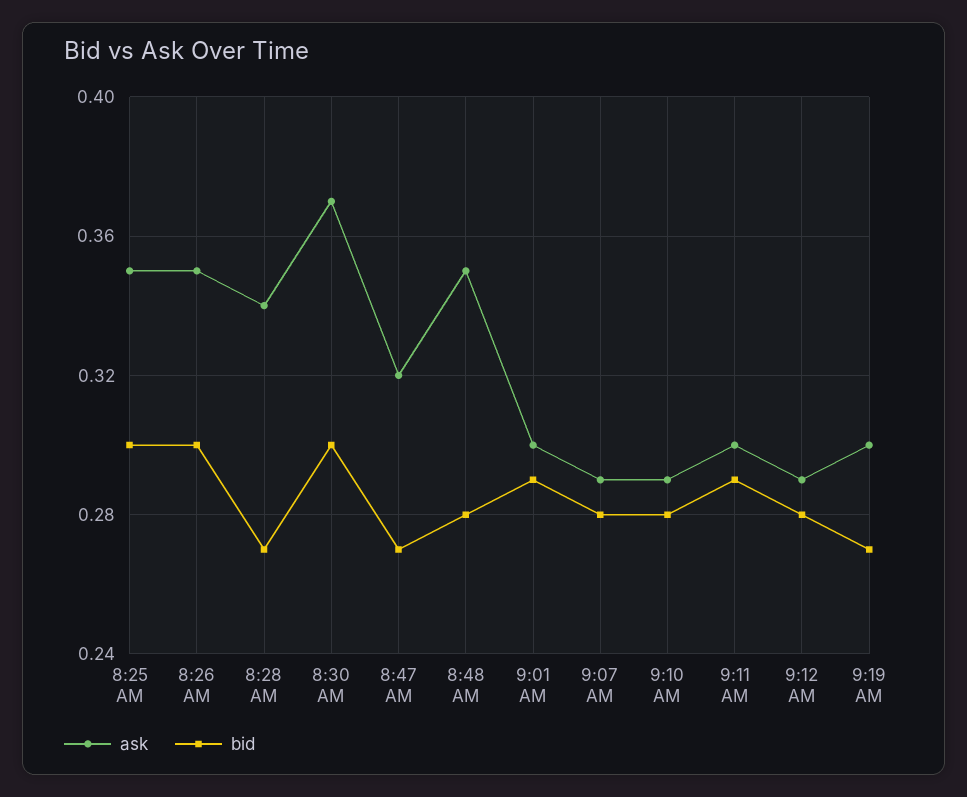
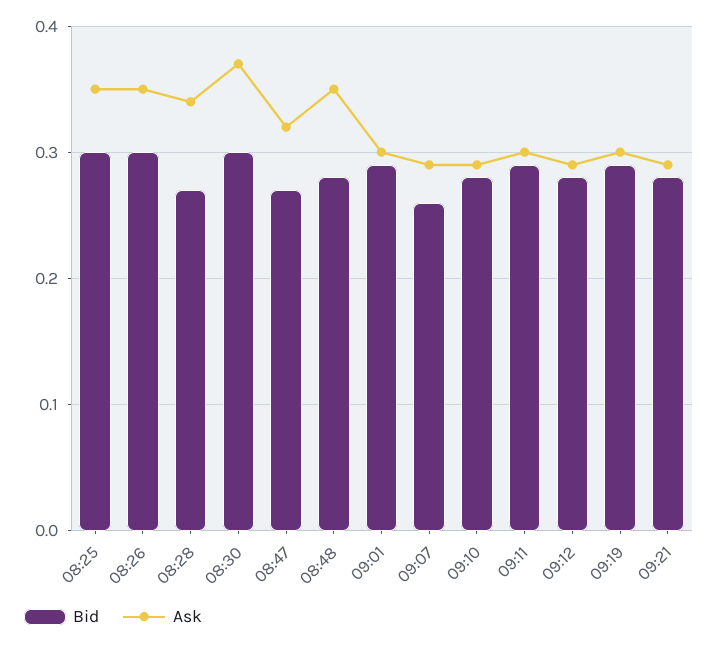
bid, 9:07 AM: 0.28 -> 0.26
bid, 9:19 AM: 0.27 -> 0.29
bid, 09:21: none -> 0.28
ask, 09:21: none -> 0.29

